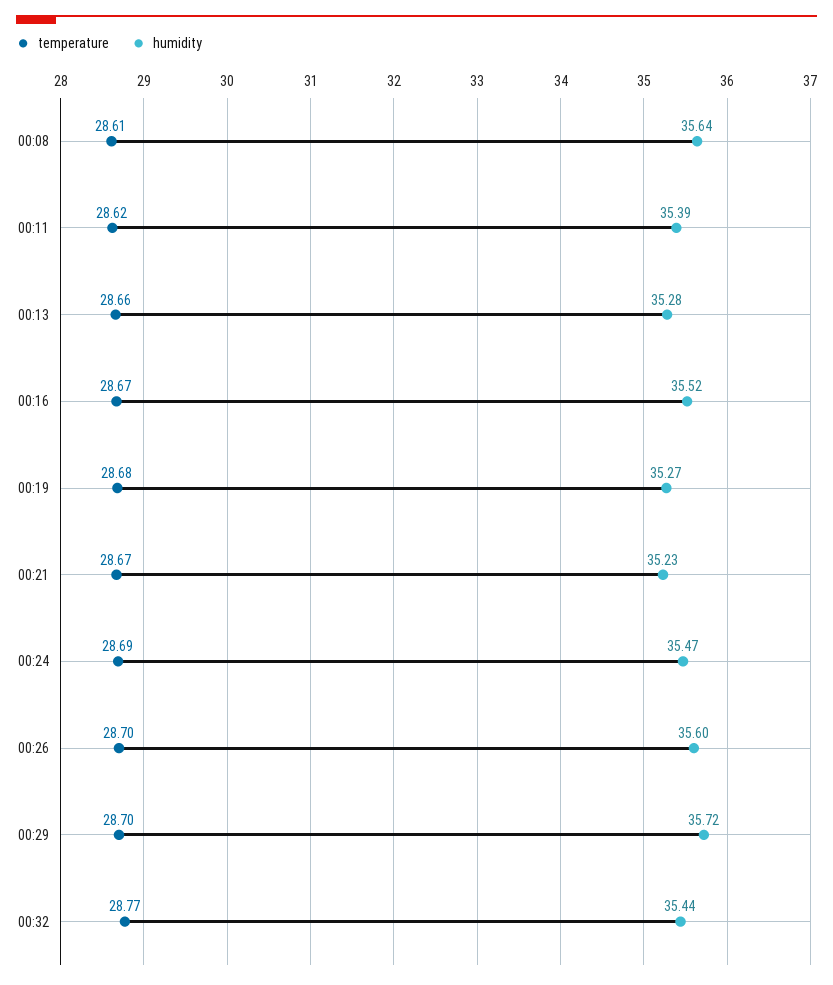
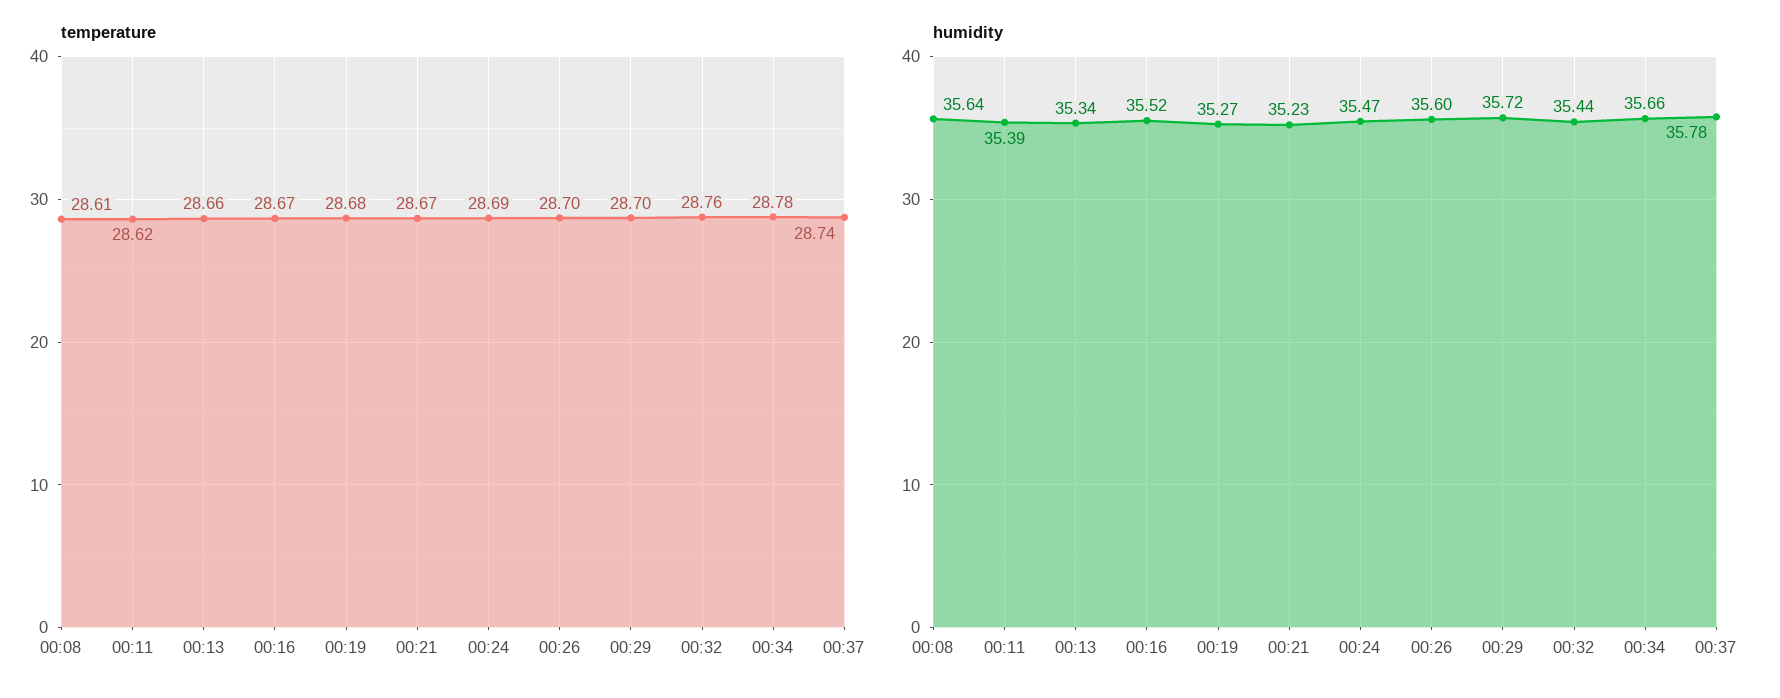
humidity, 00:13: 35.28 -> 35.34
temperature, 00:32: 28.77 -> 28.76
temperature, 00:34: none -> 28.78
temperature, 00:37: none -> 28.74
humidity, 00:34: none -> 35.66
humidity, 00:37: none -> 35.78

